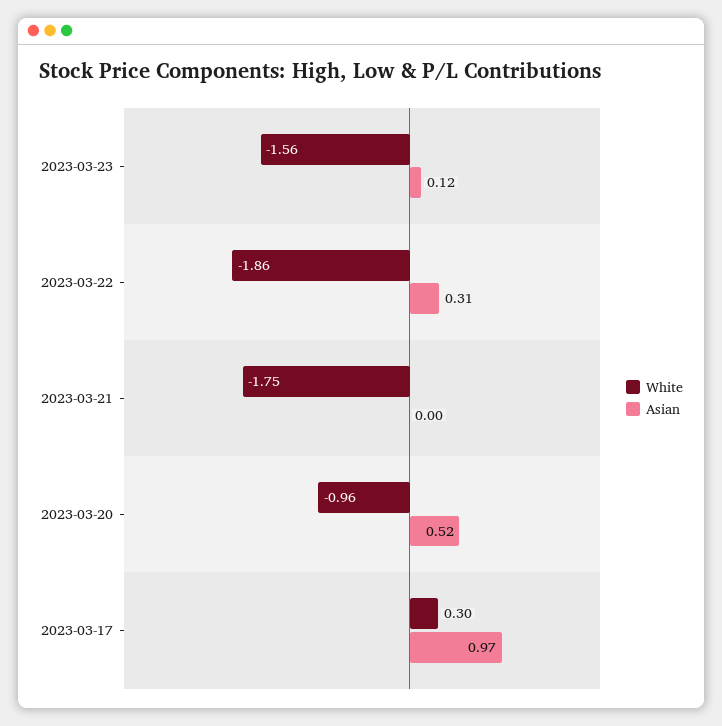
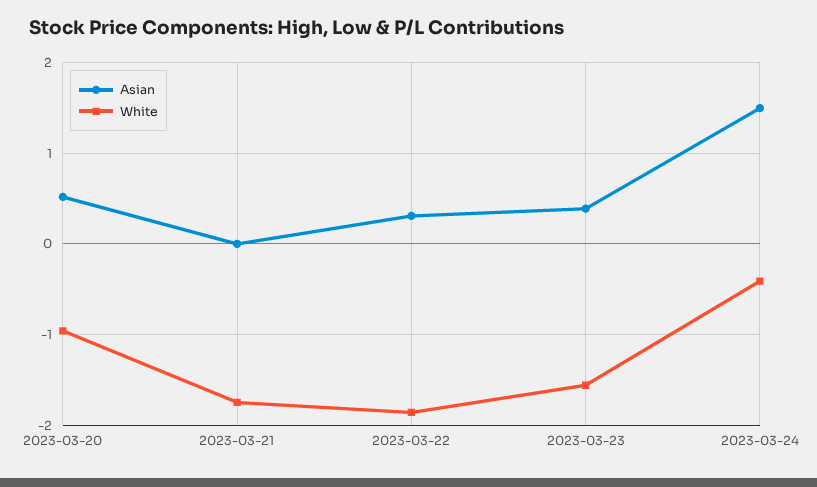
Asian, 2023-03-23: 0.12 -> 0.4
White, 2023-03-17: 0.3 -> none
Asian, 2023-03-17: 0.97 -> none
Asian, 2023-03-24: none -> 1.5
White, 2023-03-24: none -> -0.4

